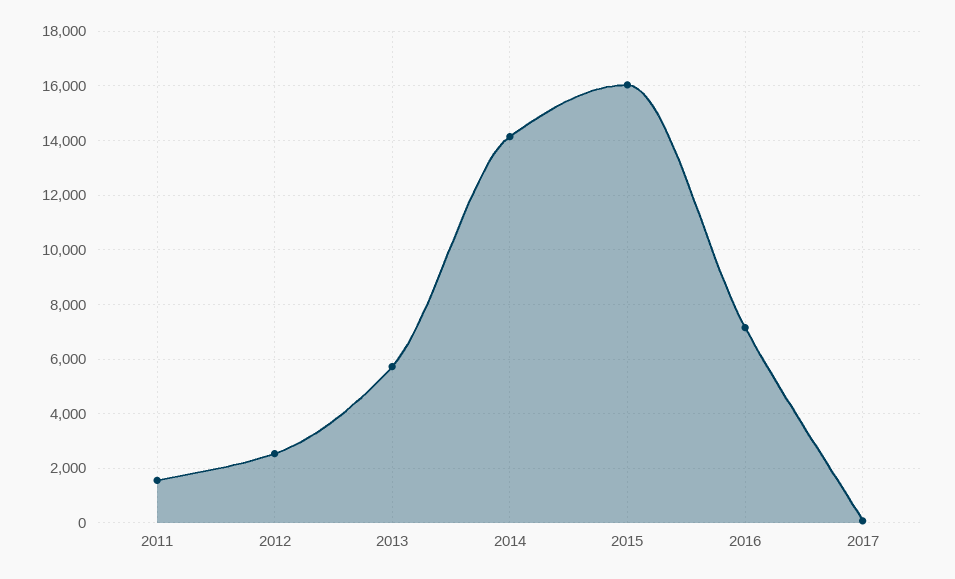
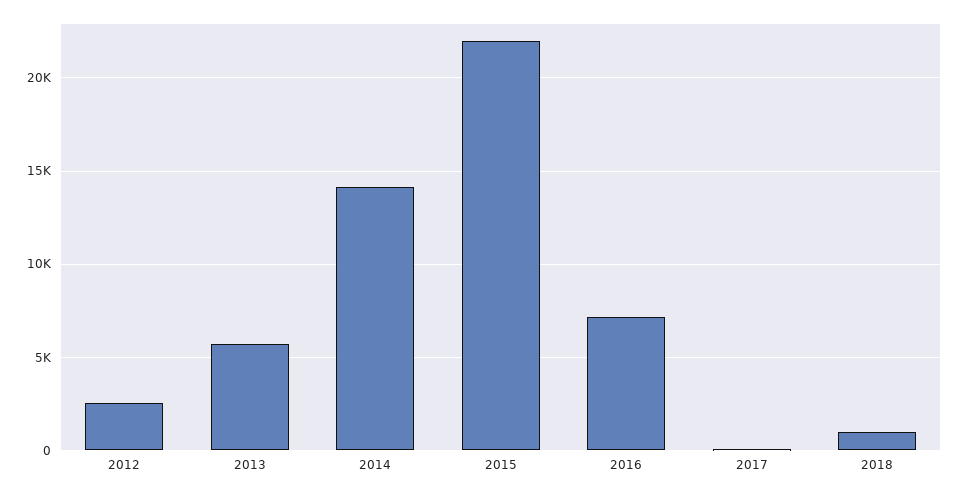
2011: 1500 -> none
2015: 16000 -> 22000
2018: none -> 1000

